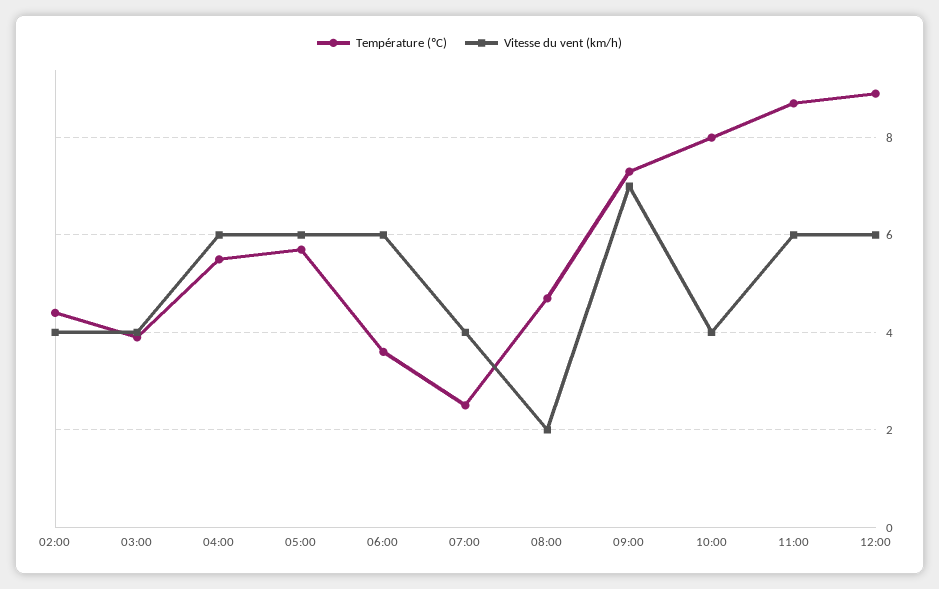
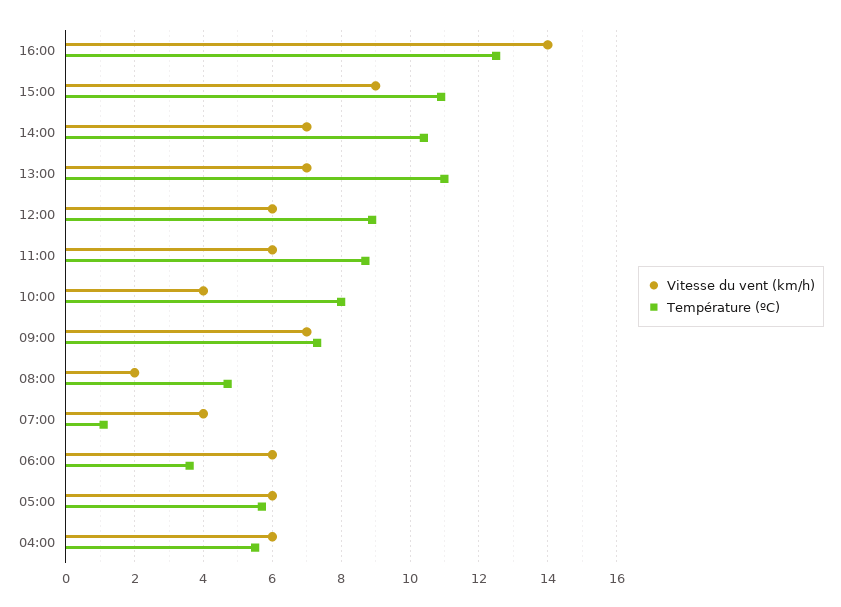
Température (ºC), 02:00: 4.5 -> none
Vitesse du vent (km/h), 02:00: 4 -> none
Température (ºC), 03:00: 4 -> none
Vitesse du vent (km/h), 03:00: 4 -> none
Température (ºC), 07:00: 2.5 -> 1
Vitesse du vent (km/h), 16:00: none -> 14
Température (ºC), 16:00: none -> 12.5
Vitesse du vent (km/h), 15:00: none -> 9
Température (ºC), 15:00: none -> 11
Vitesse du vent (km/h), 14:00: none -> 7
Température (ºC), 14:00: none -> 10.5
Vitesse du vent (km/h), 13:00: none -> 7
Température (ºC), 13:00: none -> 11

